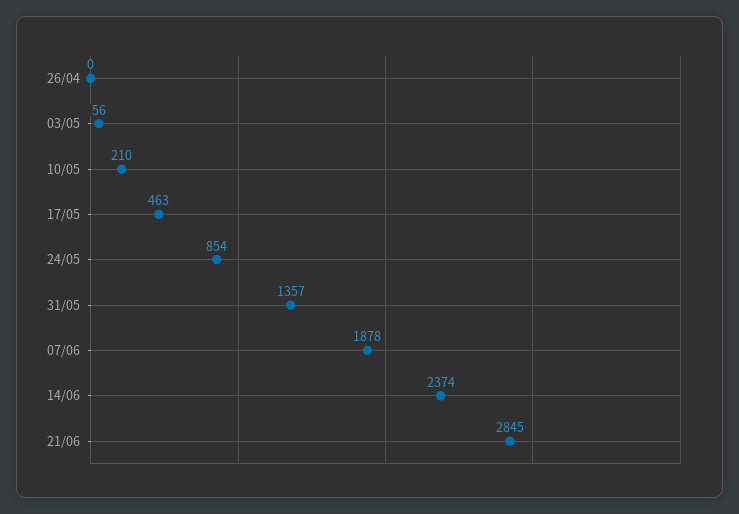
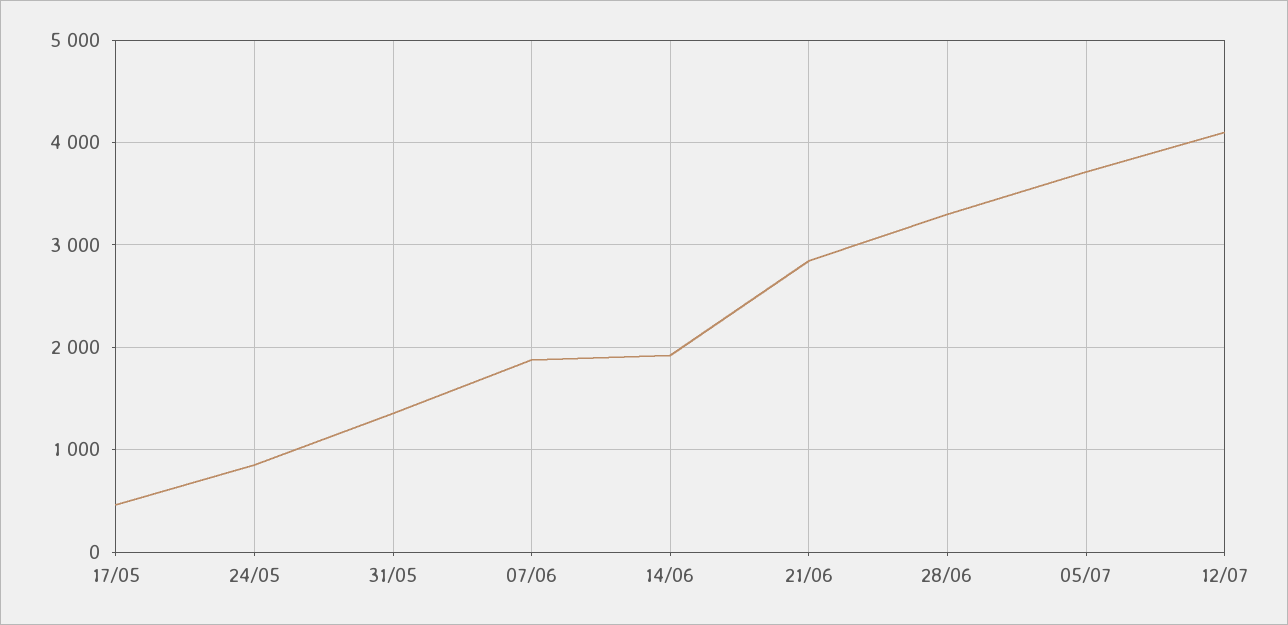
26/04: 0 -> none
03/05: 56 -> none
10/05: 210 -> none
14/06: 2374 -> 1900
28/06: none -> 3300
05/07: none -> 3700
12/07: none -> 4100

